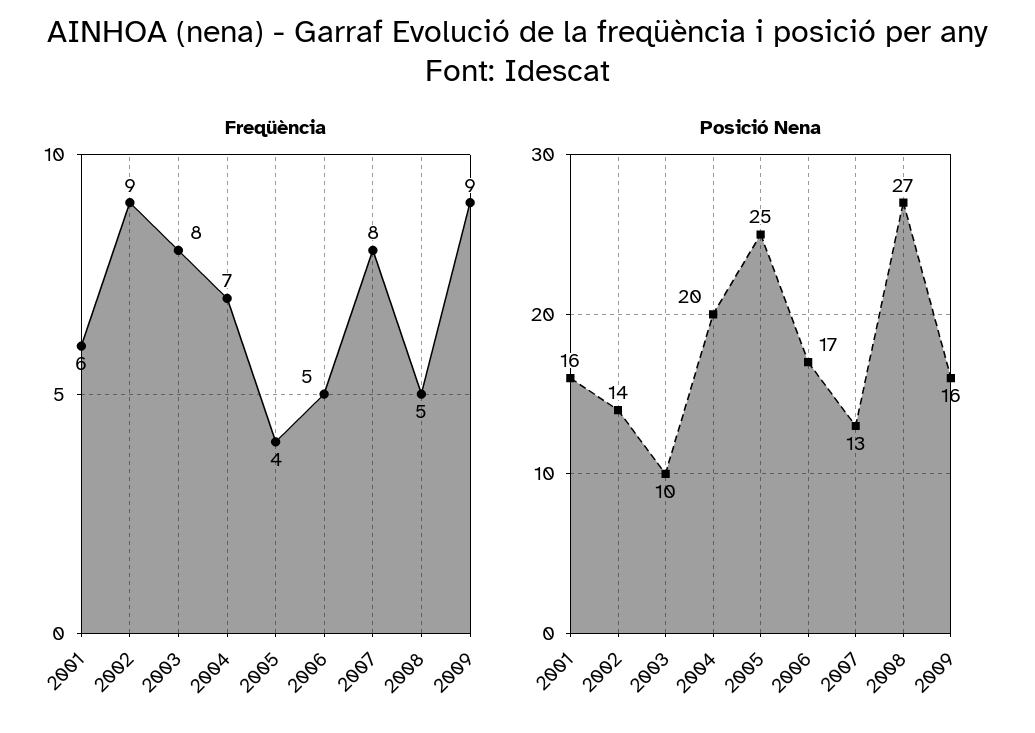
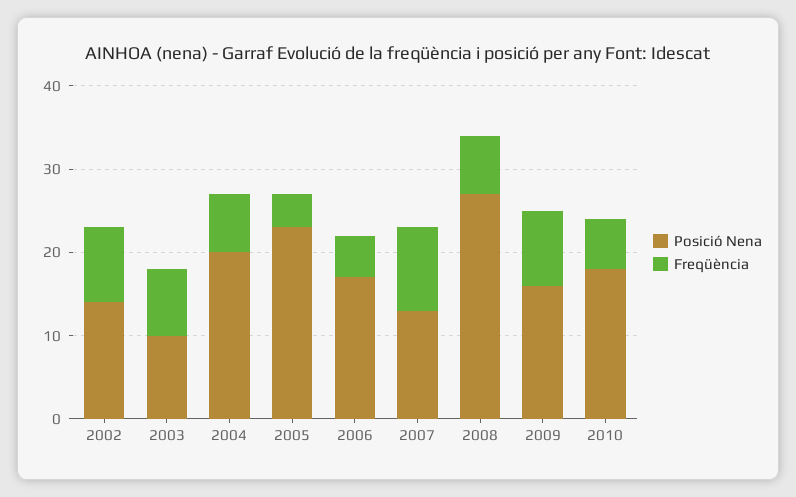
Freqüència, 2001: 6 -> none
Freqüència, 2007: 8 -> 10
Freqüència, 2008: 5 -> 7
Posició Nena, 2001: 16 -> none
Posició Nena, 2005: 25 -> 23
Posició Nena, 2010: none -> 18
Freqüència, 2010: none -> 6

